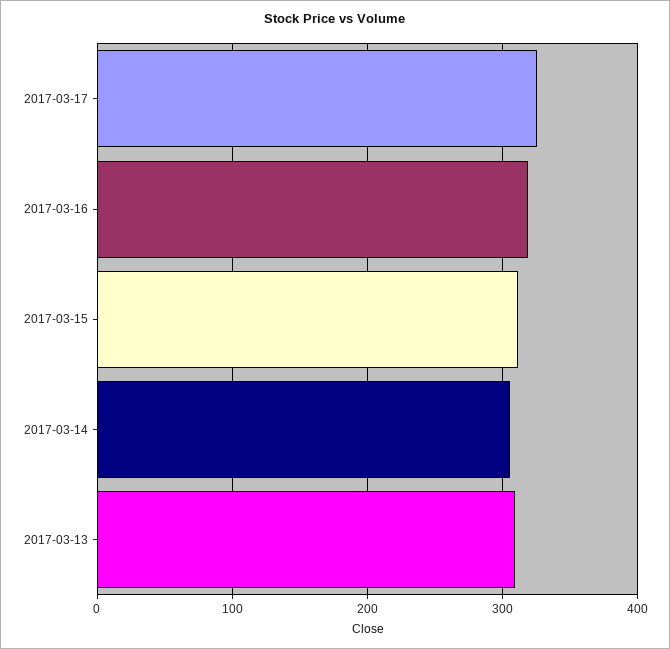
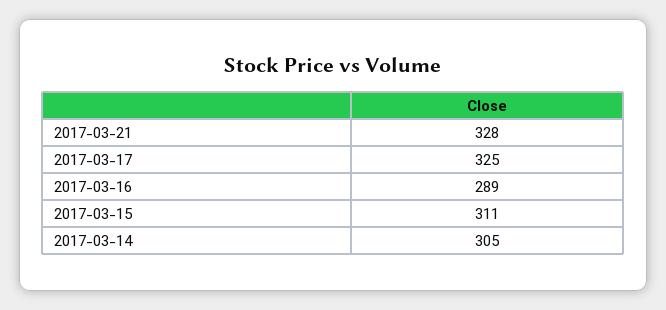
2017-03-16: 320 -> 289
2017-03-13: 310 -> none
2017-03-21: none -> 328

